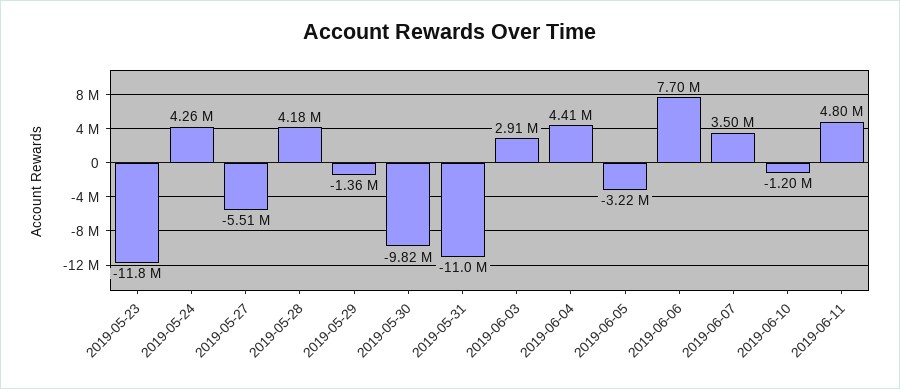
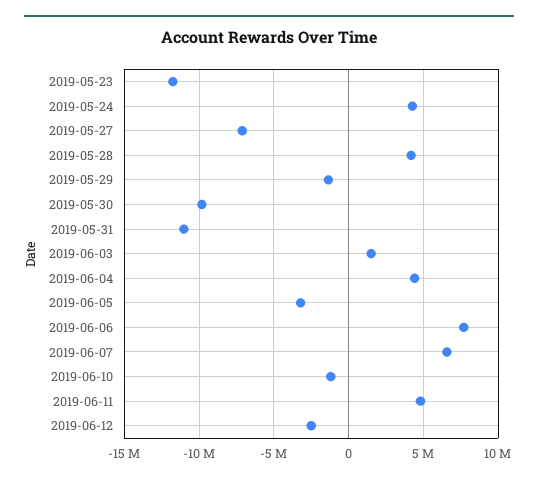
2019-05-27: -5510000 -> -7000000
2019-06-03: 2910000 -> 1500000
2019-06-07: 3500000 -> 6500000
2019-06-12: none -> -2500000

